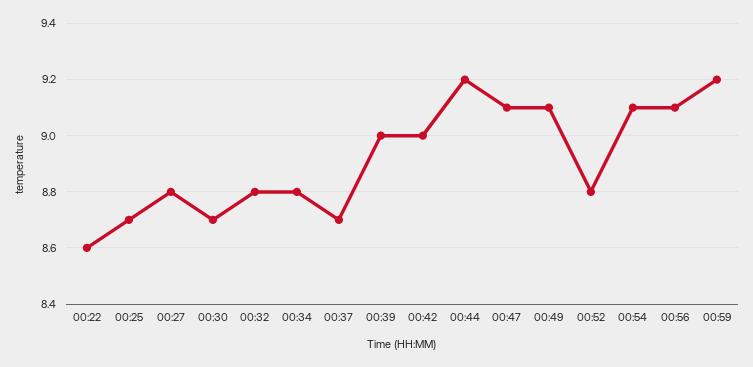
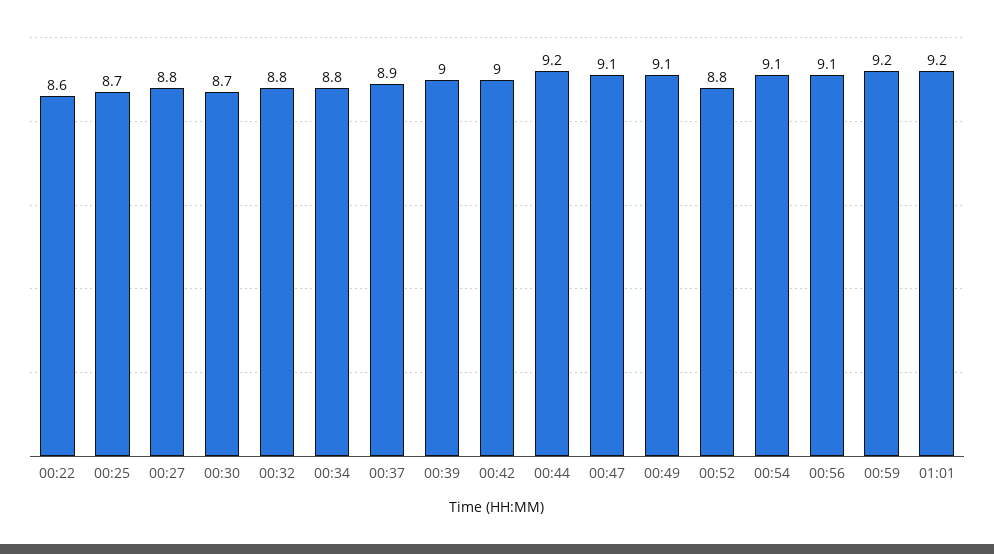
00:37: 8.7 -> 8.9
01:01: none -> 9.2

